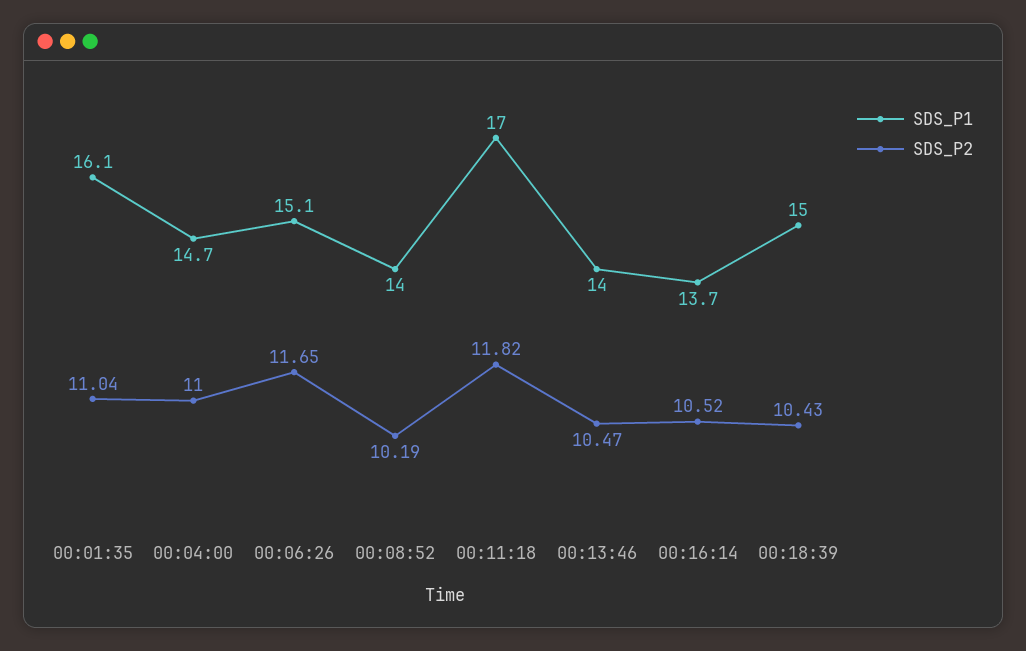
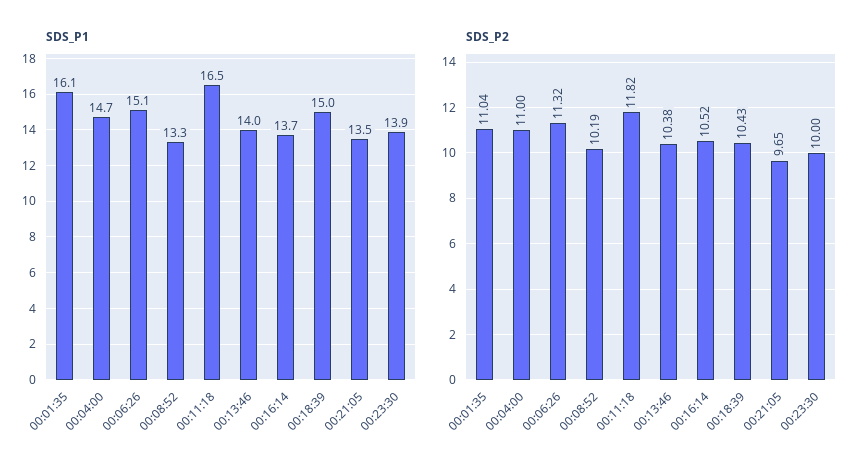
SDS_P2, 00:06:26: 11.65 -> 11.32
SDS_P1, 00:08:52: 14 -> 13.3
SDS_P1, 00:11:18: 17 -> 16.5
SDS_P2, 00:13:46: 10.47 -> 10.38
SDS_P1, 00:21:05: none -> 13.5
SDS_P1, 00:23:30: none -> 13.9
SDS_P2, 00:21:05: none -> 9.65
SDS_P2, 00:23:30: none -> 10

